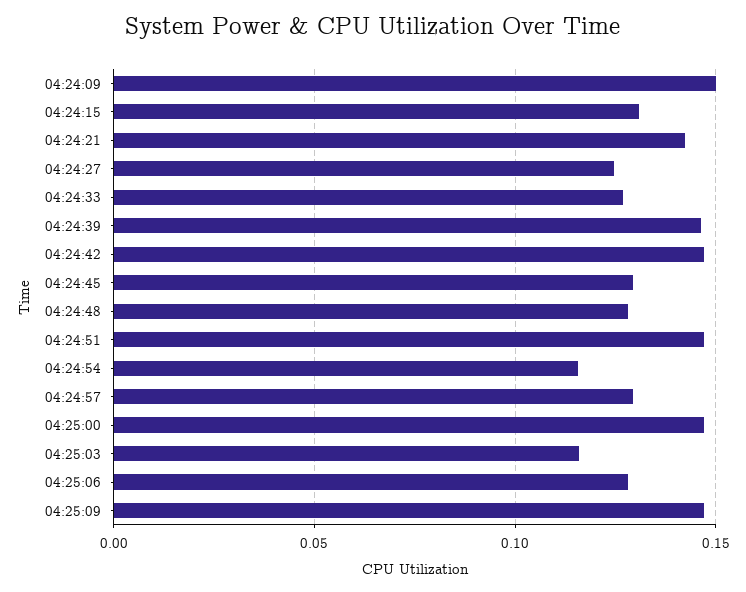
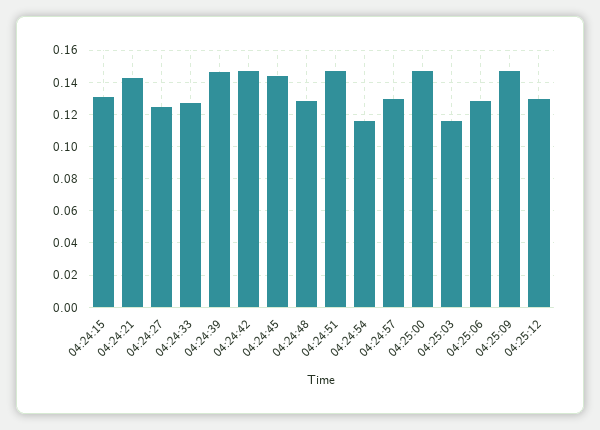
04:24:09: 0.15 -> none
04:24:45: 0.13 -> 0.145
04:25:12: none -> 0.13

